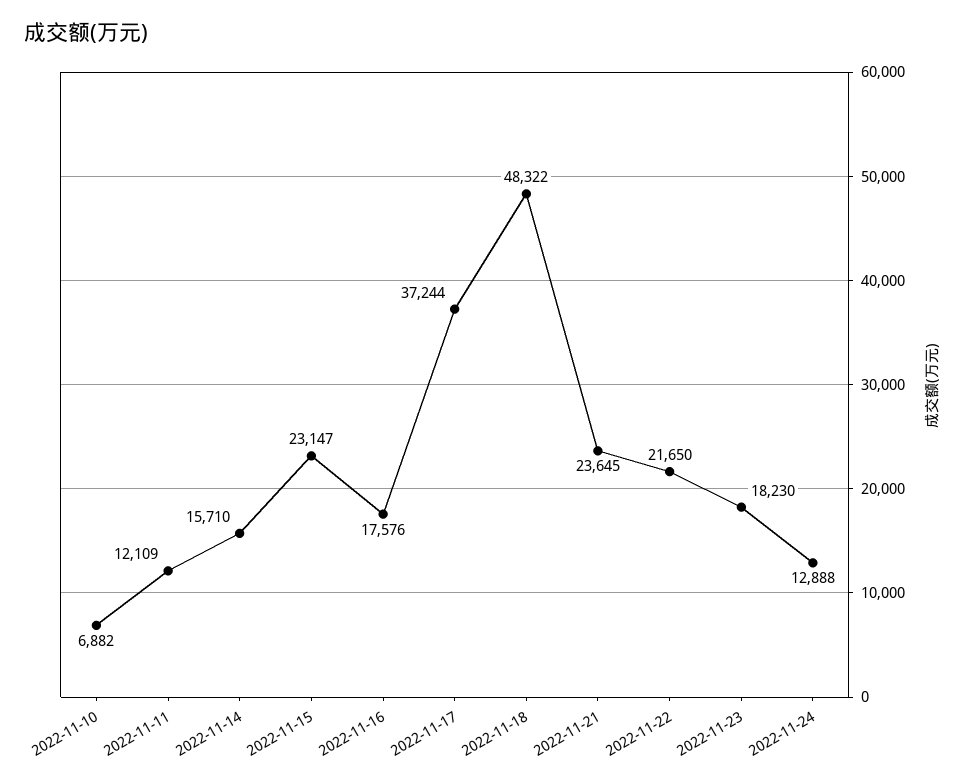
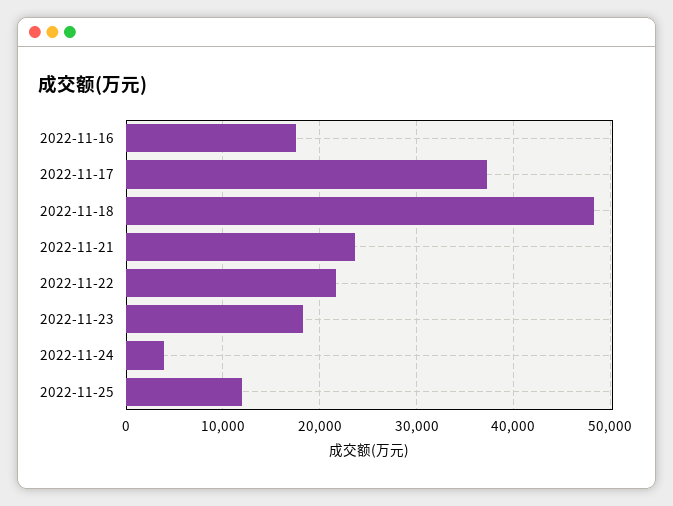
2022-11-10: 6882 -> none
2022-11-11: 12109 -> none
2022-11-14: 15710 -> none
2022-11-15: 23147 -> none
2022-11-24: 12888 -> 4000
2022-11-25: none -> 12000

